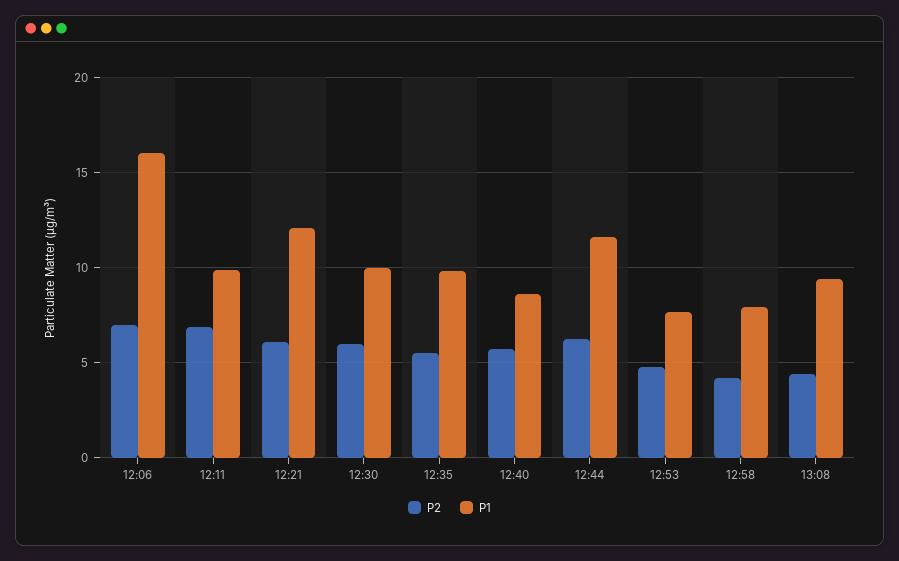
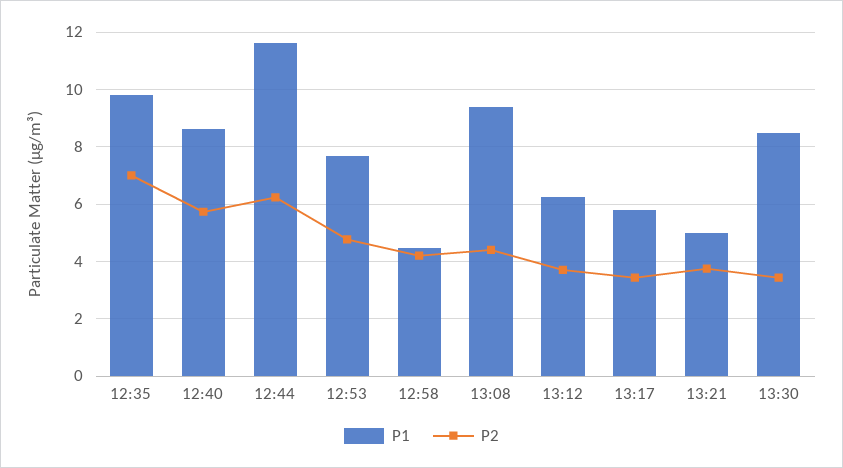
P2, 12:06: 7 -> none
P1, 12:06: 16 -> none
P2, 12:11: 7 -> none
P1, 12:11: 10 -> none
P2, 12:21: 6 -> none
P1, 12:21: 12 -> none
P2, 12:30: 6 -> none
P1, 12:30: 10 -> none
P2, 12:35: 5.5 -> 7
P1, 12:58: 8 -> 4.5
P1, 13:12: none -> 6.25
P2, 13:12: none -> 3.75
P1, 13:17: none -> 5.75
P2, 13:17: none -> 3.5
P1, 13:21: none -> 5
P2, 13:21: none -> 3.75
P1, 13:30: none -> 8.5
P2, 13:30: none -> 3.5

